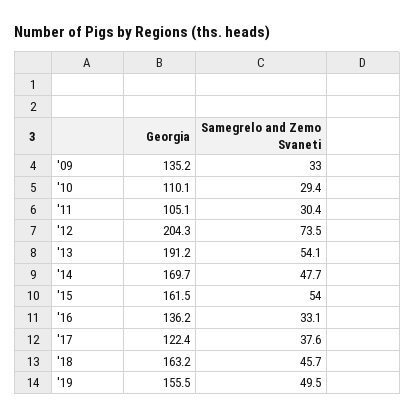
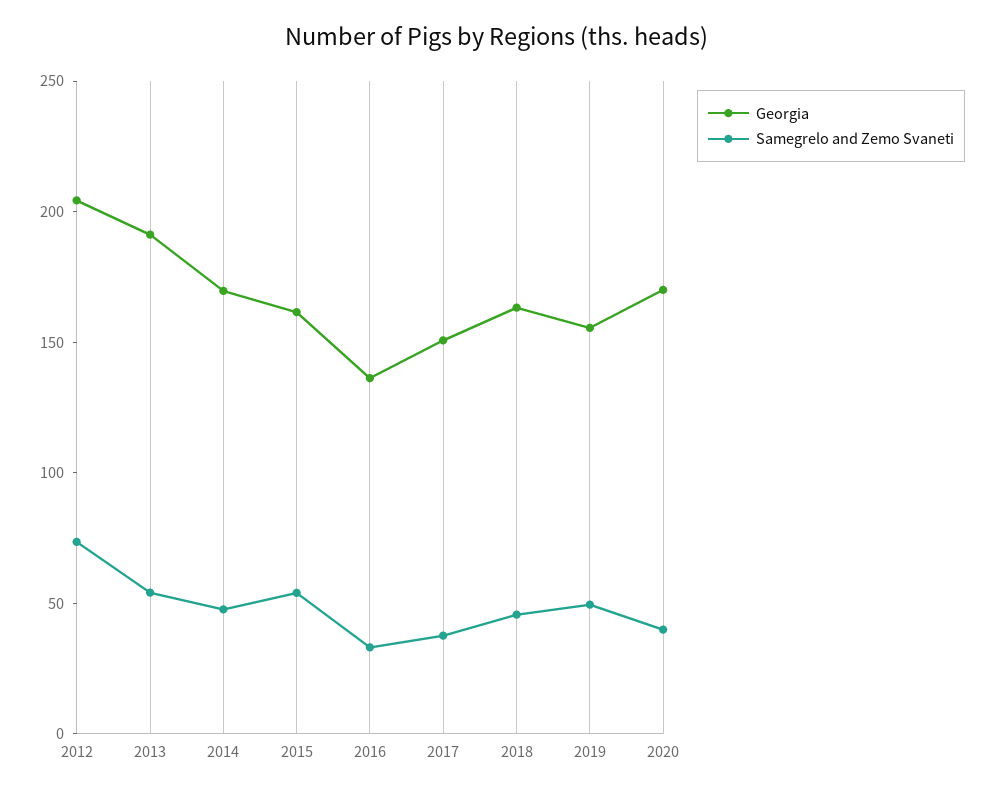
Georgia, '09: 135.2 -> none
Samegrelo and Zemo Svaneti, '09: 33 -> none
Georgia, '10: 110.1 -> none
Samegrelo and Zemo Svaneti, '10: 29.4 -> none
Georgia, '11: 105.1 -> none
Samegrelo and Zemo Svaneti, '11: 30.4 -> none
Georgia, '17: 122.4 -> 150
Georgia, 2020: none -> 170
Samegrelo and Zemo Svaneti, 2020: none -> 40

